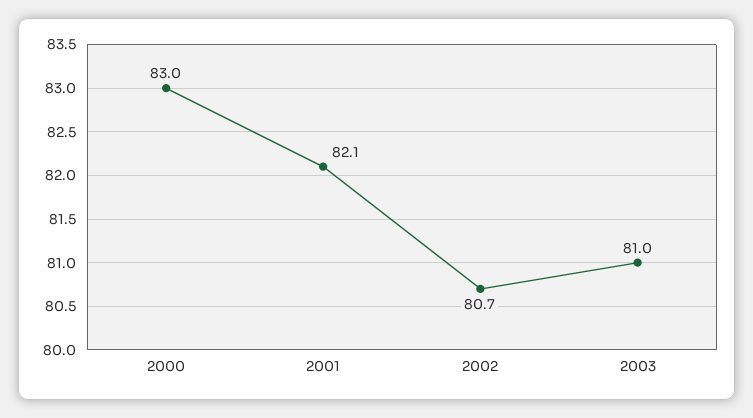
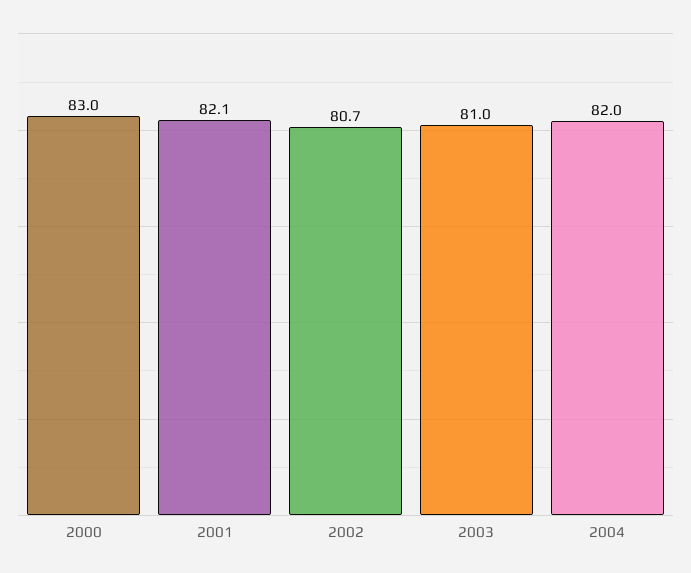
2004: none -> 82

